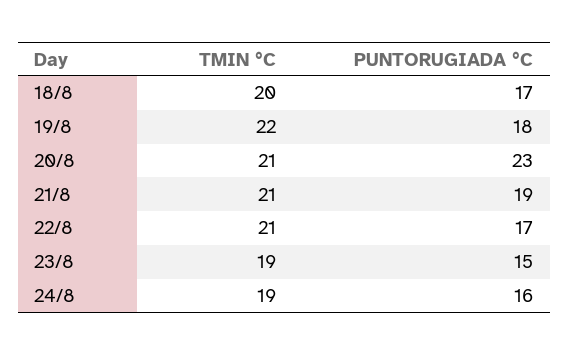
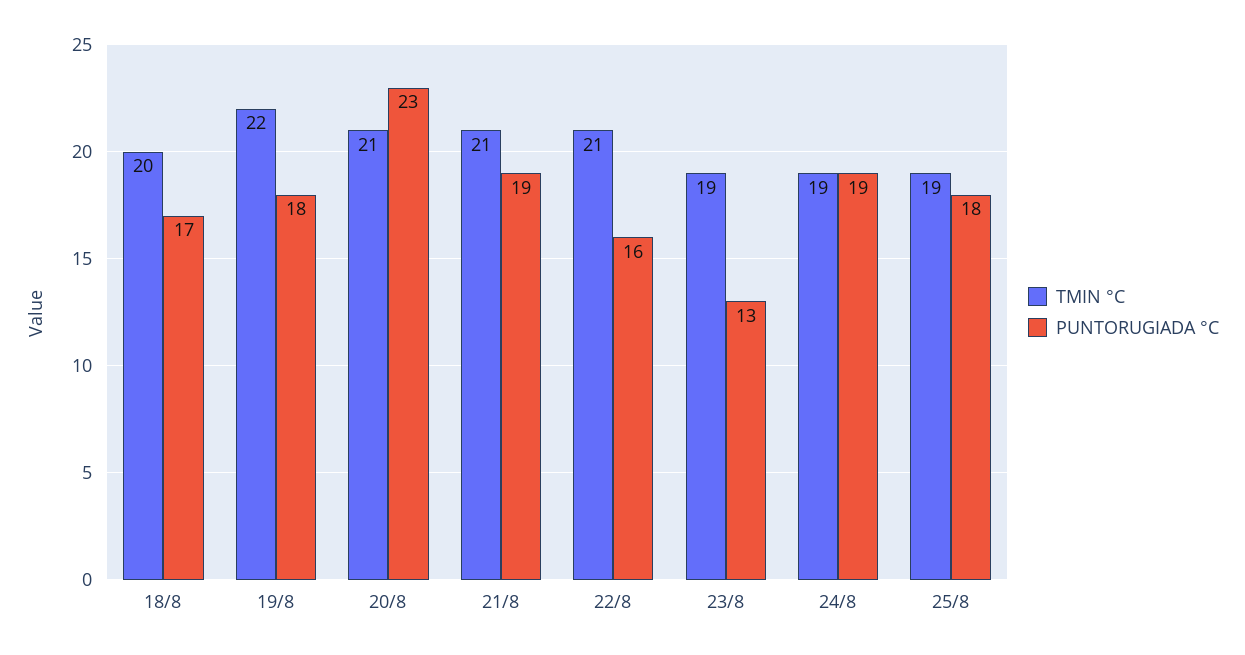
PUNTORUGIADA °C, 22/8: 17 -> 16
PUNTORUGIADA °C, 23/8: 15 -> 13
PUNTORUGIADA °C, 24/8: 16 -> 19
TMIN °C, 25/8: none -> 19
PUNTORUGIADA °C, 25/8: none -> 18

